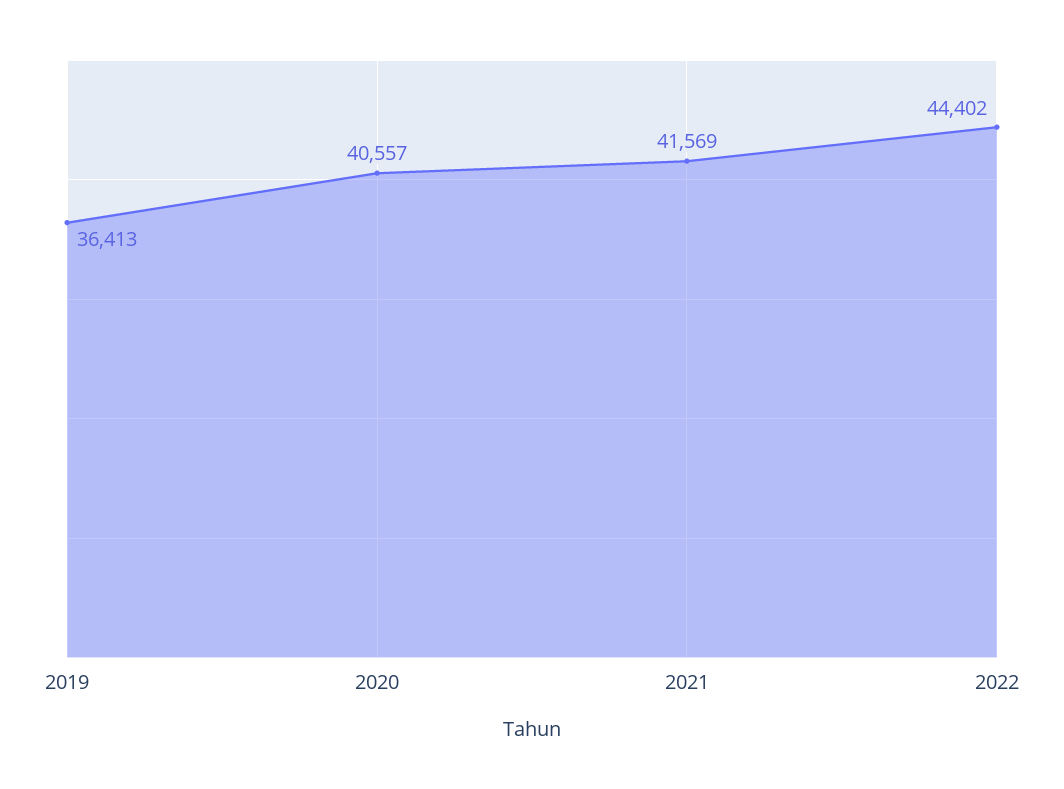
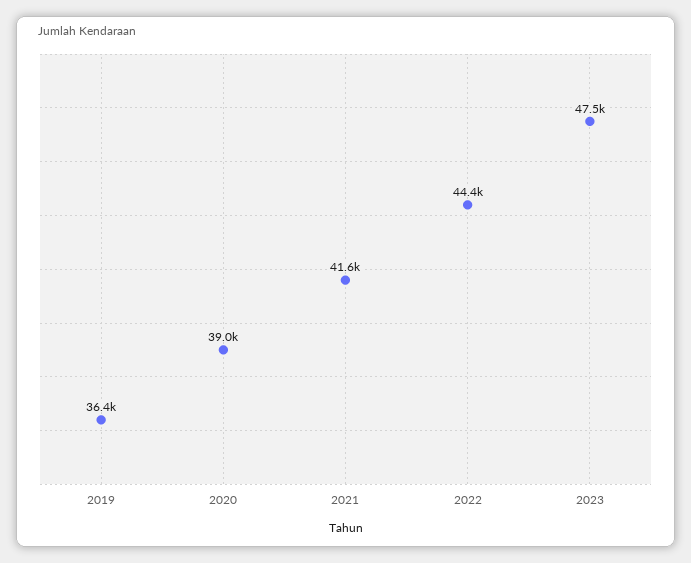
2020: 40557 -> 39000
2023: none -> 47500

